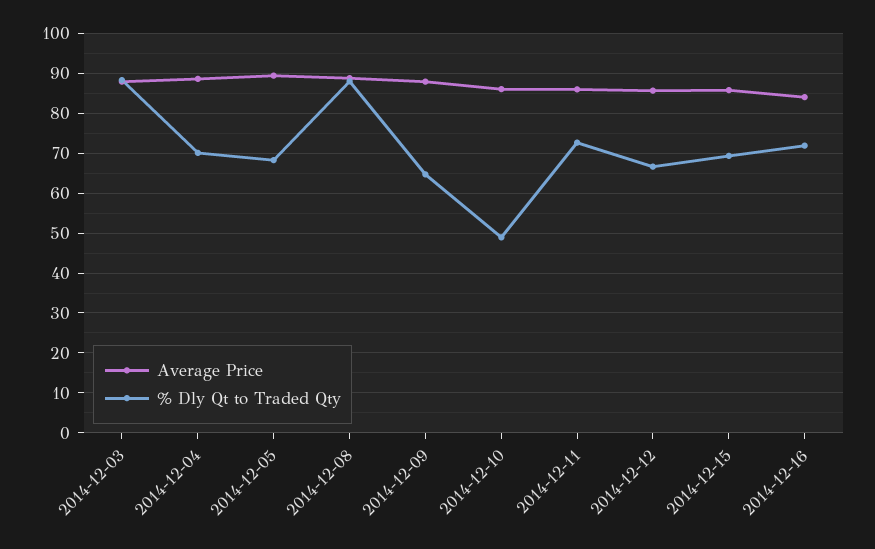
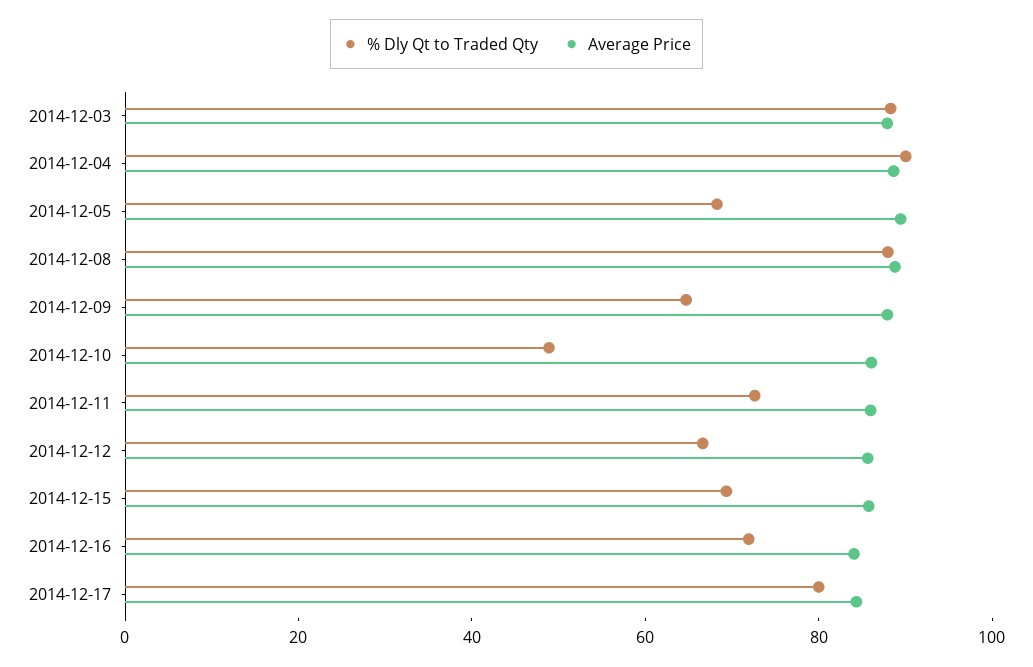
% Dly Qt to Traded Qty, 2014-12-04: 70 -> 90
% Dly Qt to Traded Qty, 2014-12-17: none -> 80
Average Price, 2014-12-17: none -> 85

